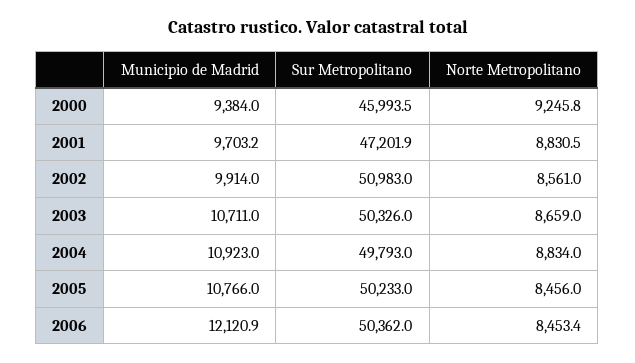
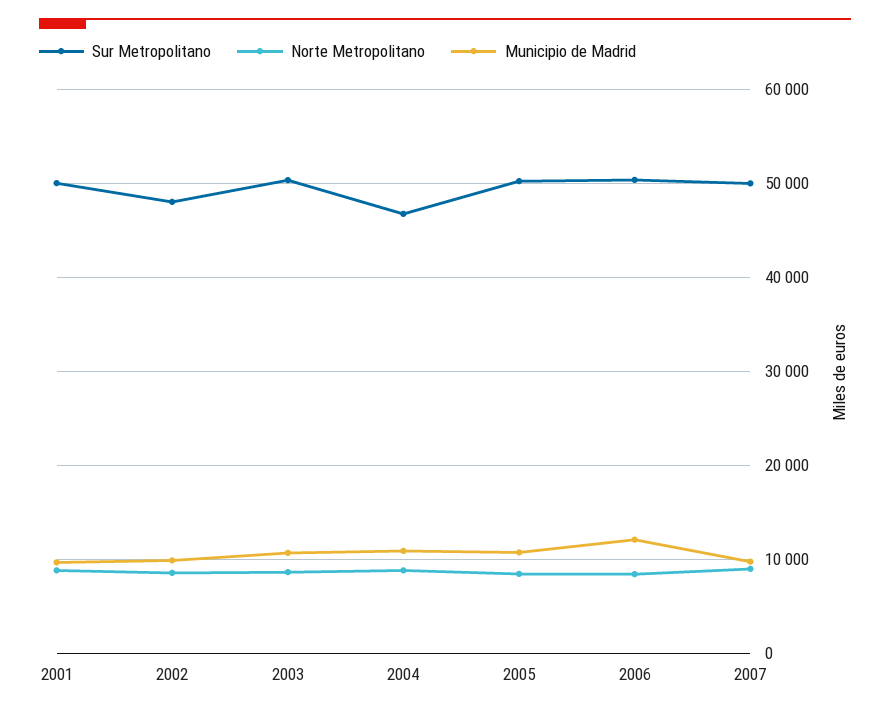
Municipio de Madrid, 2000: 9384 -> none
Sur Metropolitano, 2000: 45993.5 -> none
Norte Metropolitano, 2000: 9245.8 -> none
Sur Metropolitano, 2001: 47201.9 -> 50000
Sur Metropolitano, 2002: 50983 -> 48000
Sur Metropolitano, 2004: 49793 -> 47000
Sur Metropolitano, 2007: none -> 50000
Norte Metropolitano, 2007: none -> 9000
Municipio de Madrid, 2007: none -> 10000

